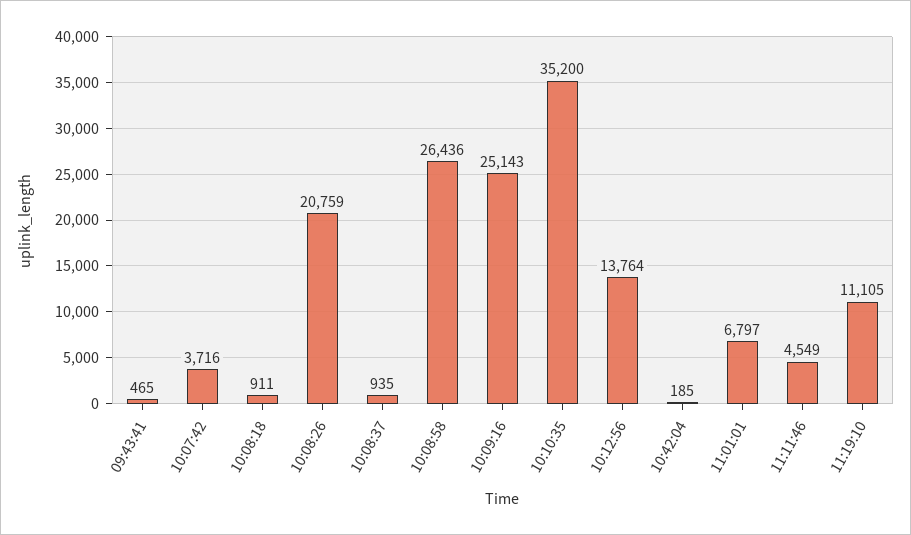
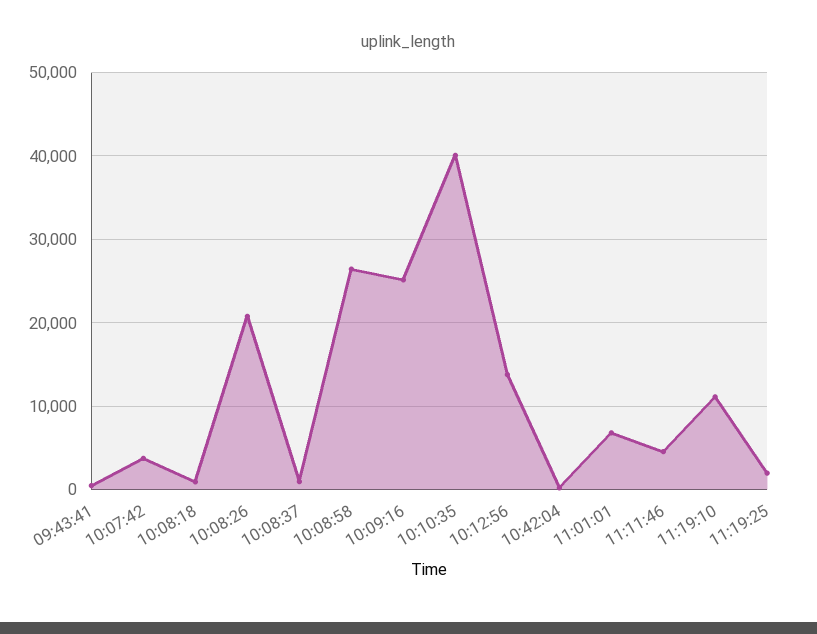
10:10:35: 35200 -> 40000
11:19:25: none -> 2000

